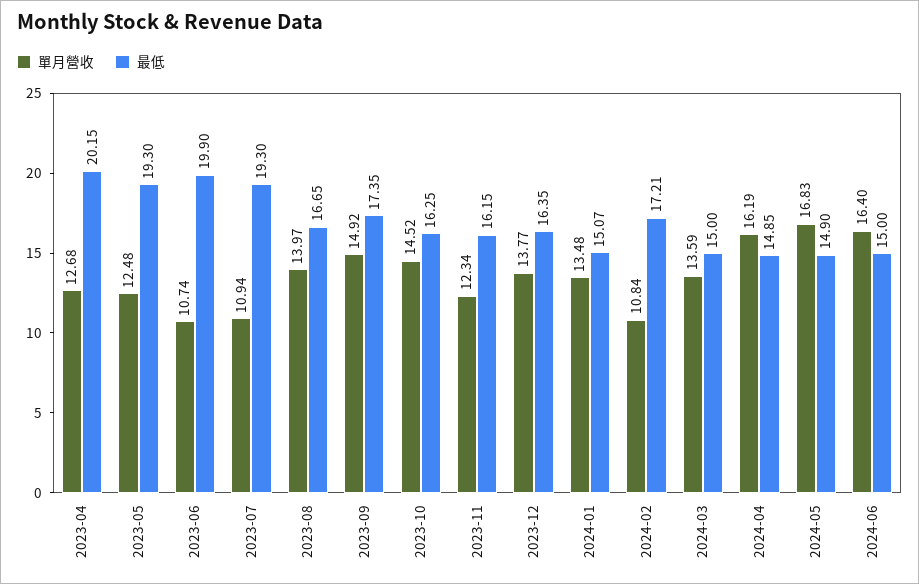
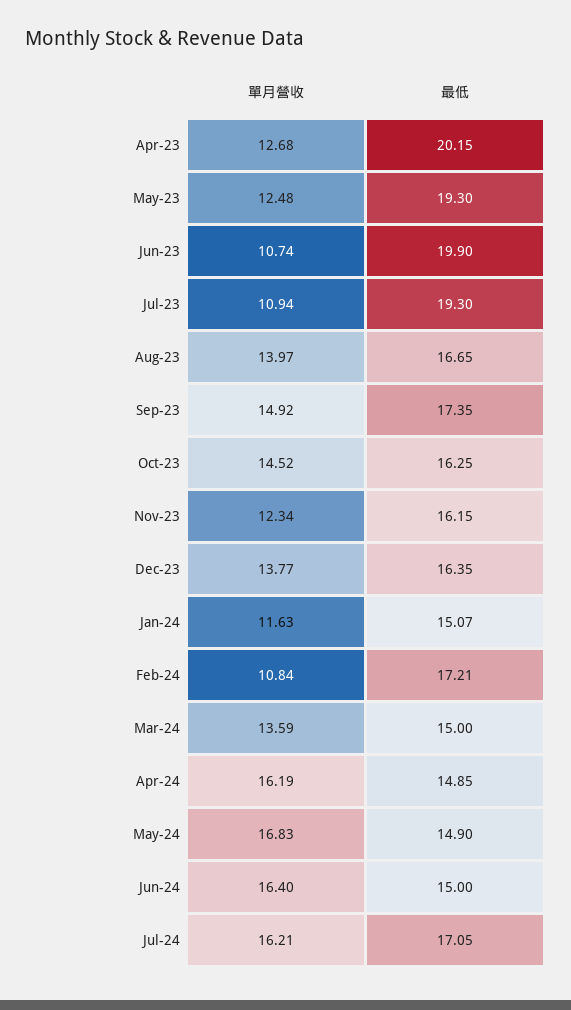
單月營收, 2024-01: 13.48 -> 11.63
單月營收, Jul-24: none -> 16.21
最低, Jul-24: none -> 17.05

